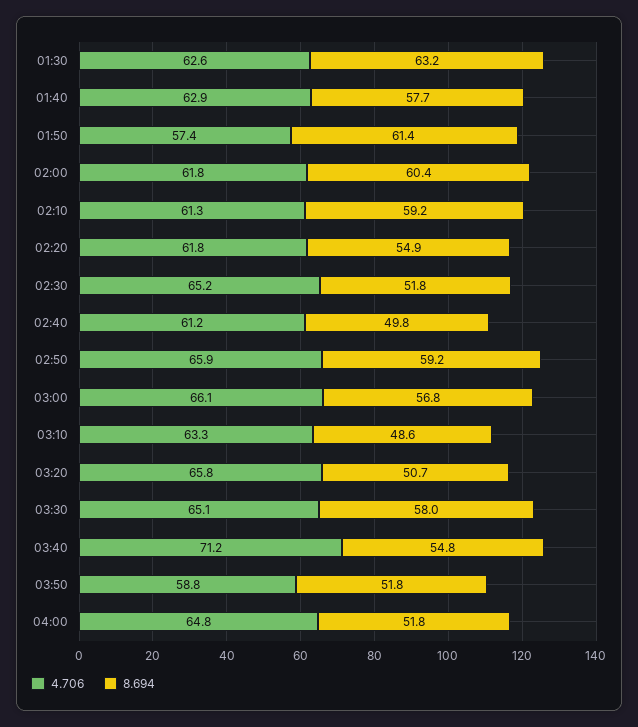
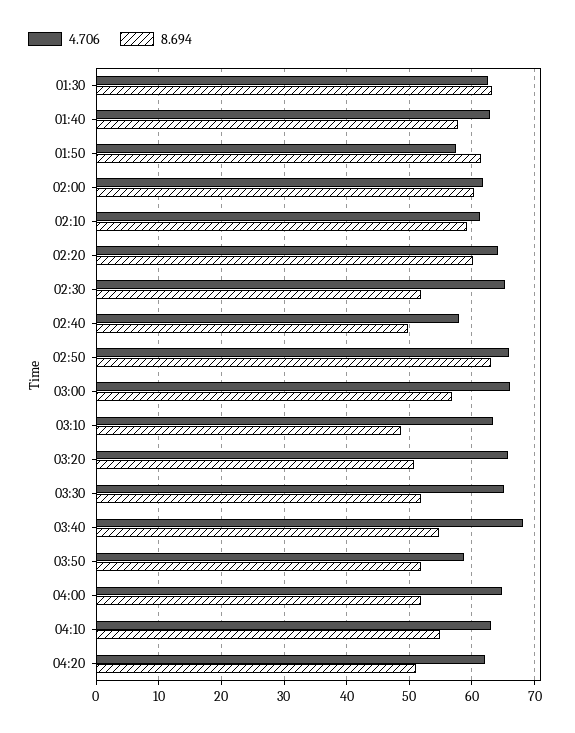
4.706, 02:20: 61.8 -> 64
8.694, 02:20: 54.9 -> 60
4.706, 02:40: 61.2 -> 58
8.694, 02:50: 59.2 -> 63
8.694, 03:30: 58 -> 52
4.706, 03:40: 71.2 -> 68
4.706, 04:10: none -> 63
8.694, 04:10: none -> 55
4.706, 04:20: none -> 62
8.694, 04:20: none -> 51

